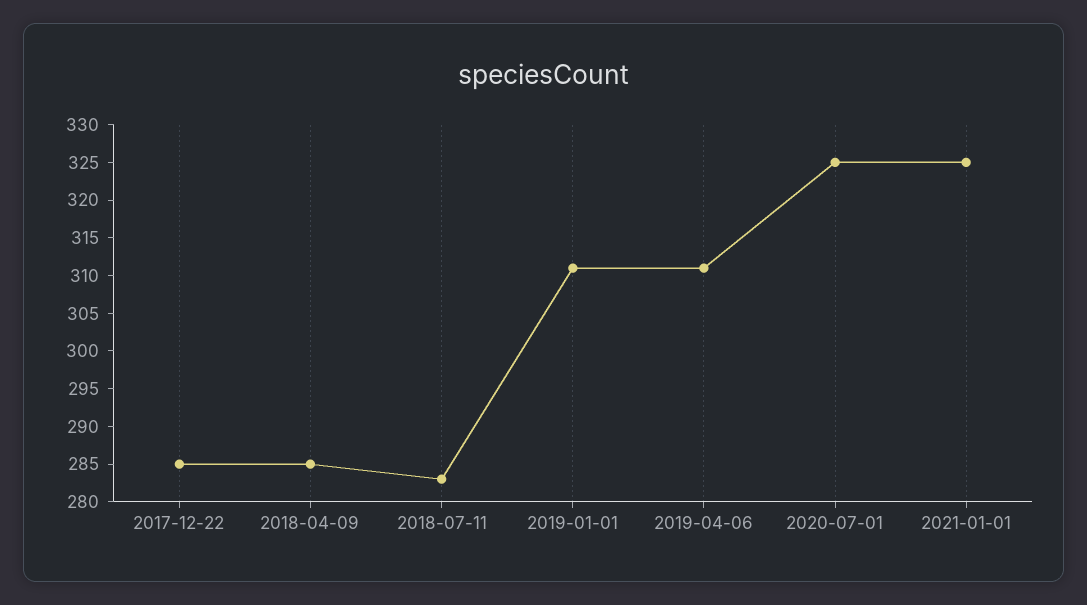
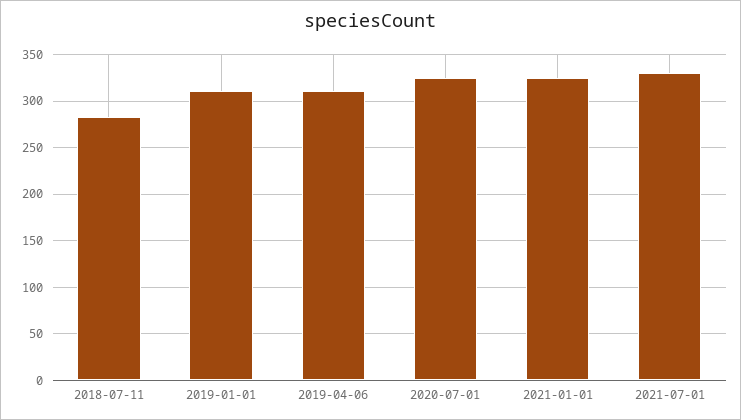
2017-12-22: 285 -> none
2018-04-09: 285 -> none
2021-07-01: none -> 330

